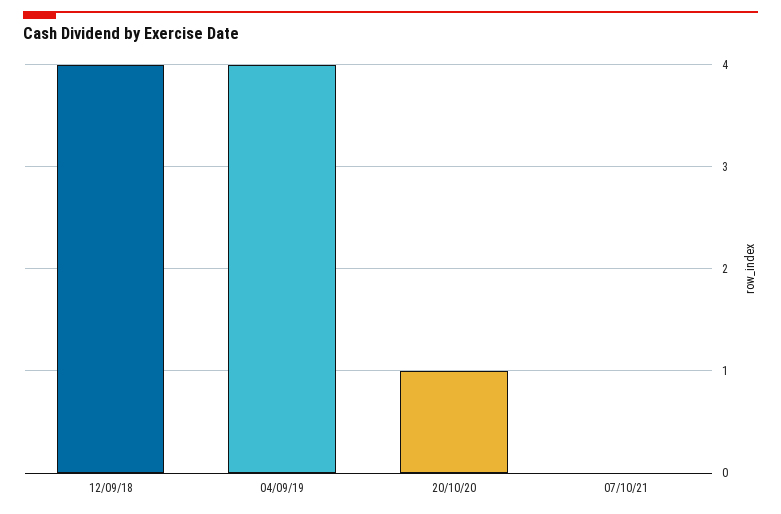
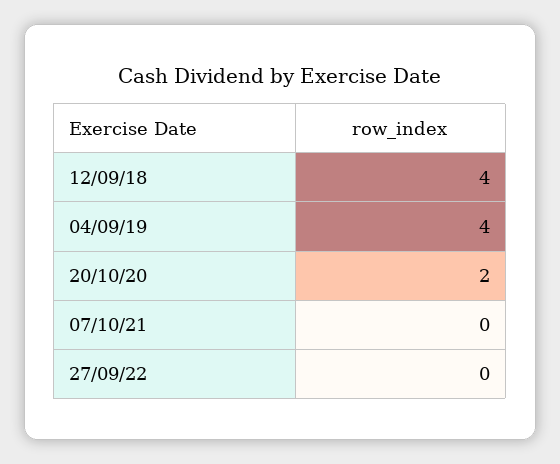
20/10/20: 1 -> 2
27/09/22: none -> 0

